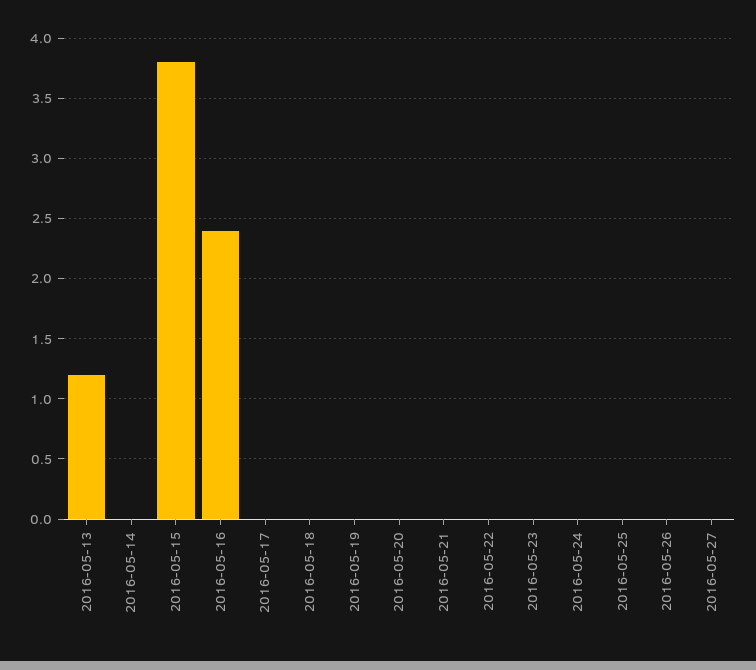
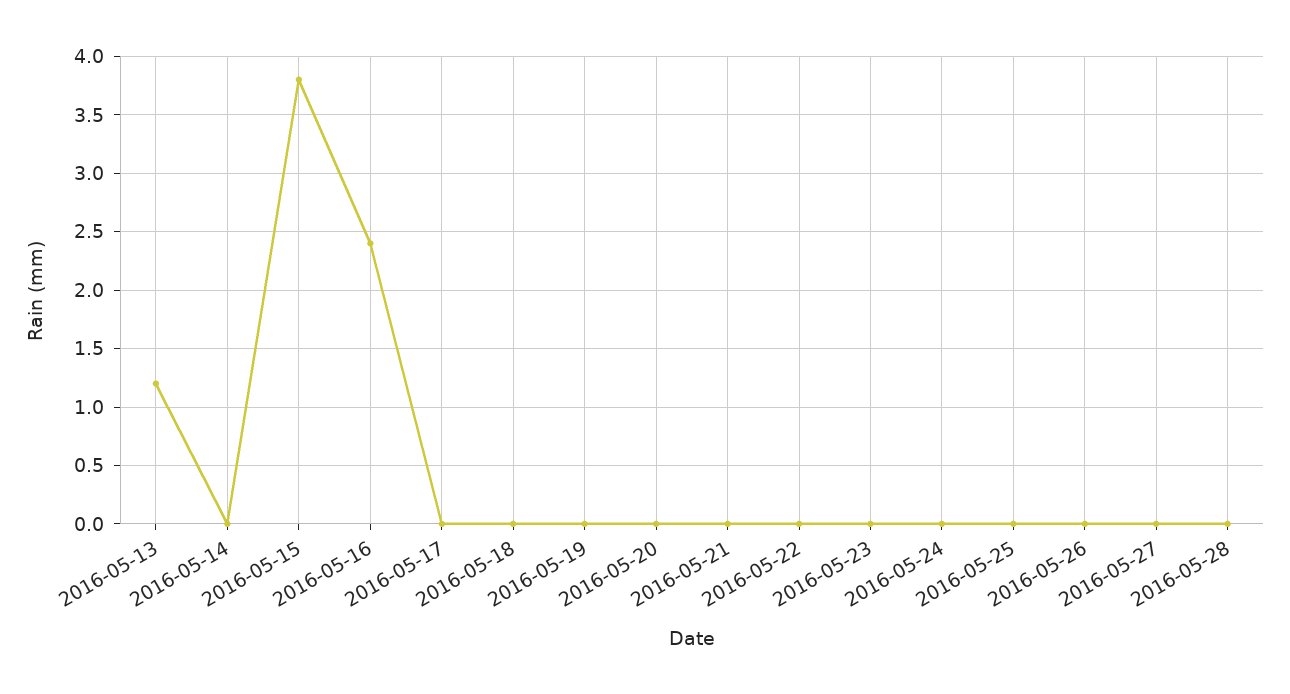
2016-05-28: none -> 0

